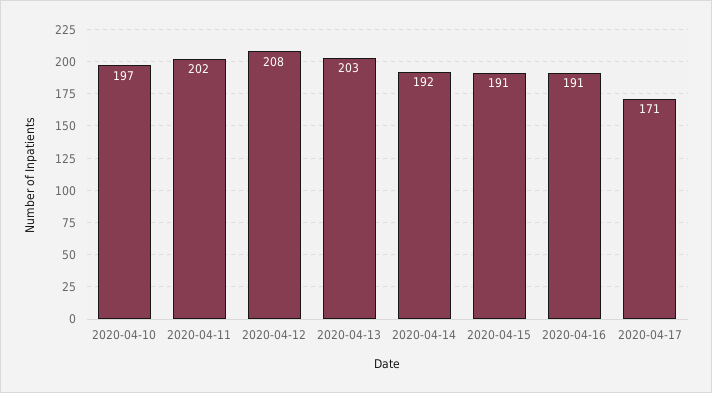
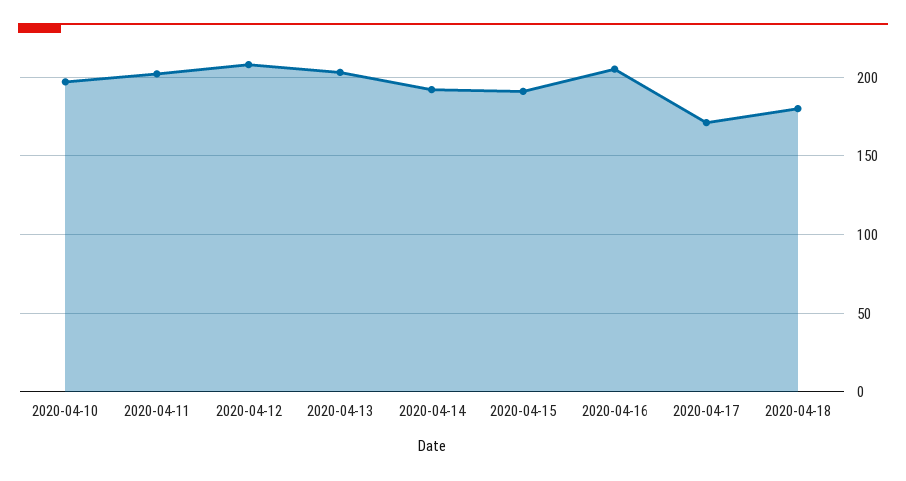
2020-04-16: 191 -> 205
2020-04-18: none -> 180

